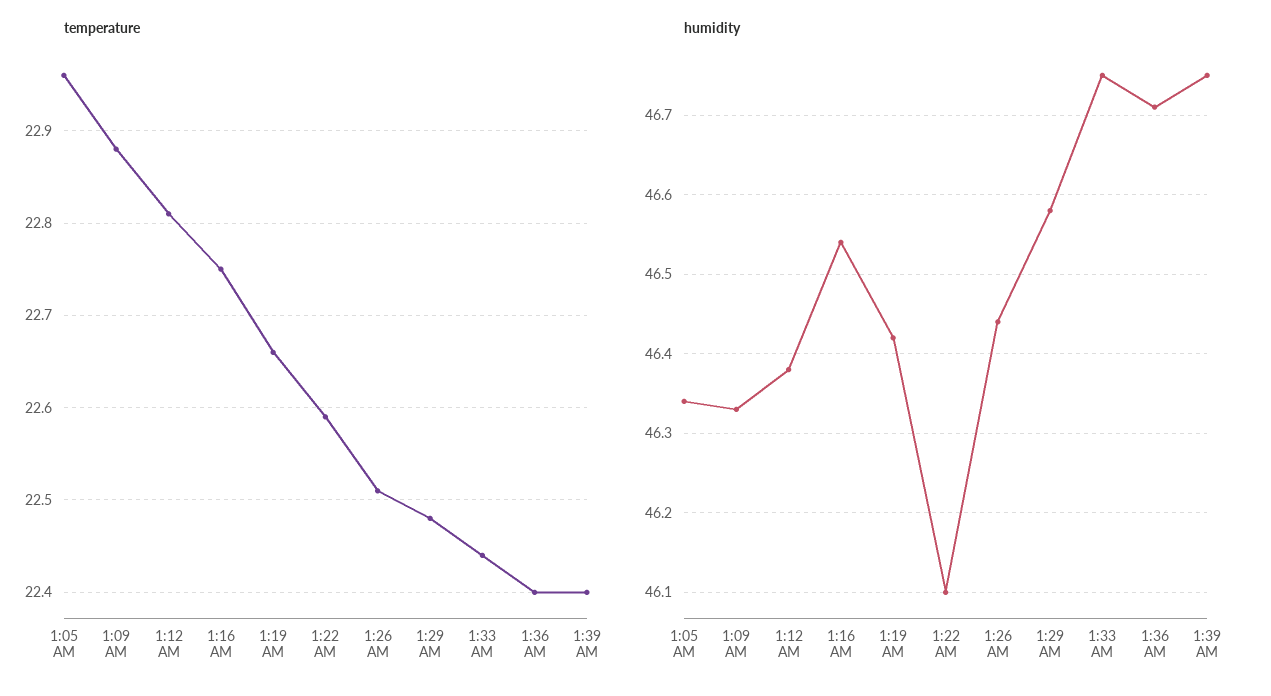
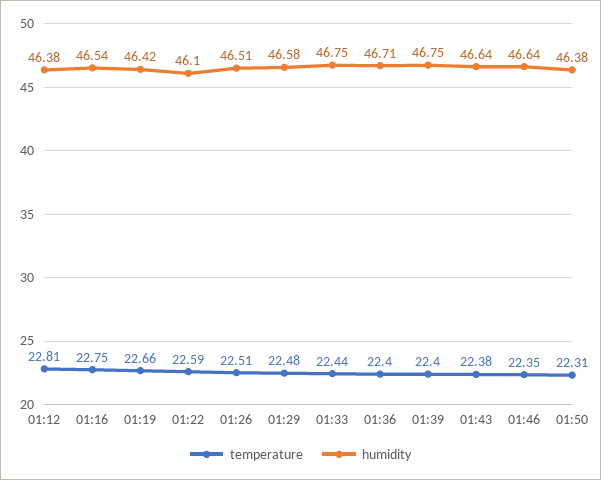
temperature, 1:05 AM: 22.96 -> none
temperature, 1:09 AM: 22.88 -> none
humidity, 1:05 AM: 46.34 -> none
humidity, 1:09 AM: 46.33 -> none
humidity, 1:26 AM: 46.44 -> 46.51
temperature, 01:43: none -> 22.38
humidity, 01:43: none -> 46.64
temperature, 01:46: none -> 22.35
humidity, 01:46: none -> 46.64
temperature, 01:50: none -> 22.31
humidity, 01:50: none -> 46.38

